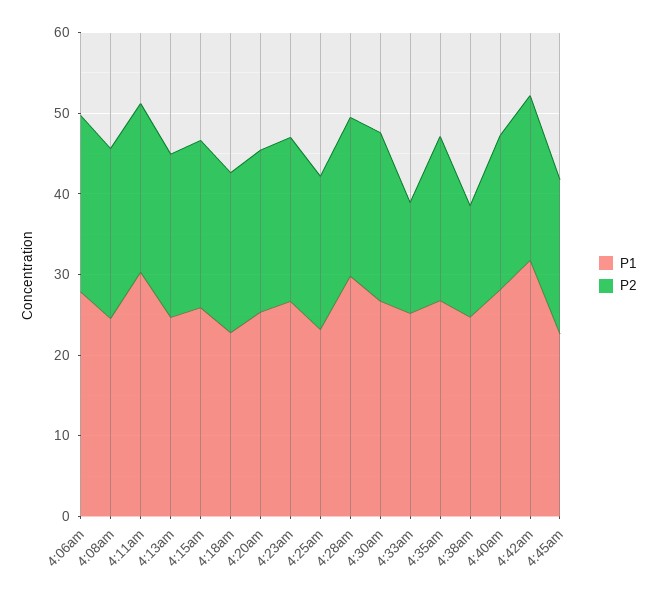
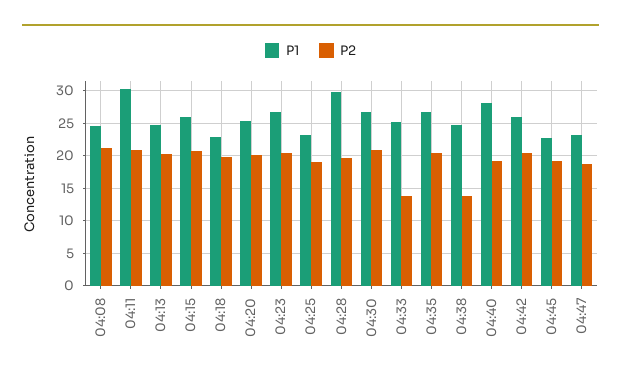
P1, 4:06am: 28 -> none
P2, 4:06am: 22 -> none
P1, 4:42am: 32 -> 26
P1, 04:47: none -> 23
P2, 04:47: none -> 19

